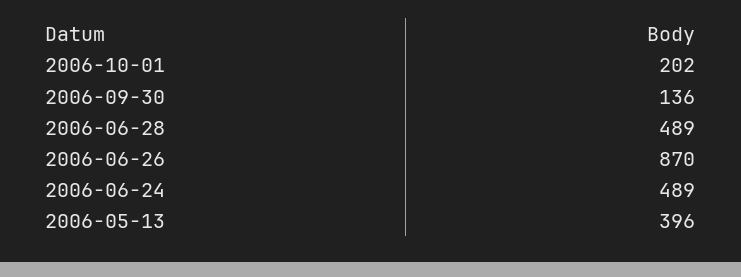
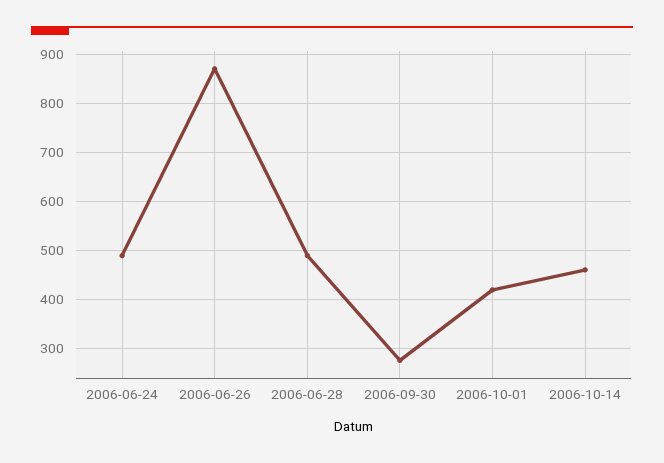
2006-10-01: 202 -> 420
2006-09-30: 136 -> 280
2006-05-13: 396 -> none
2006-10-14: none -> 460

